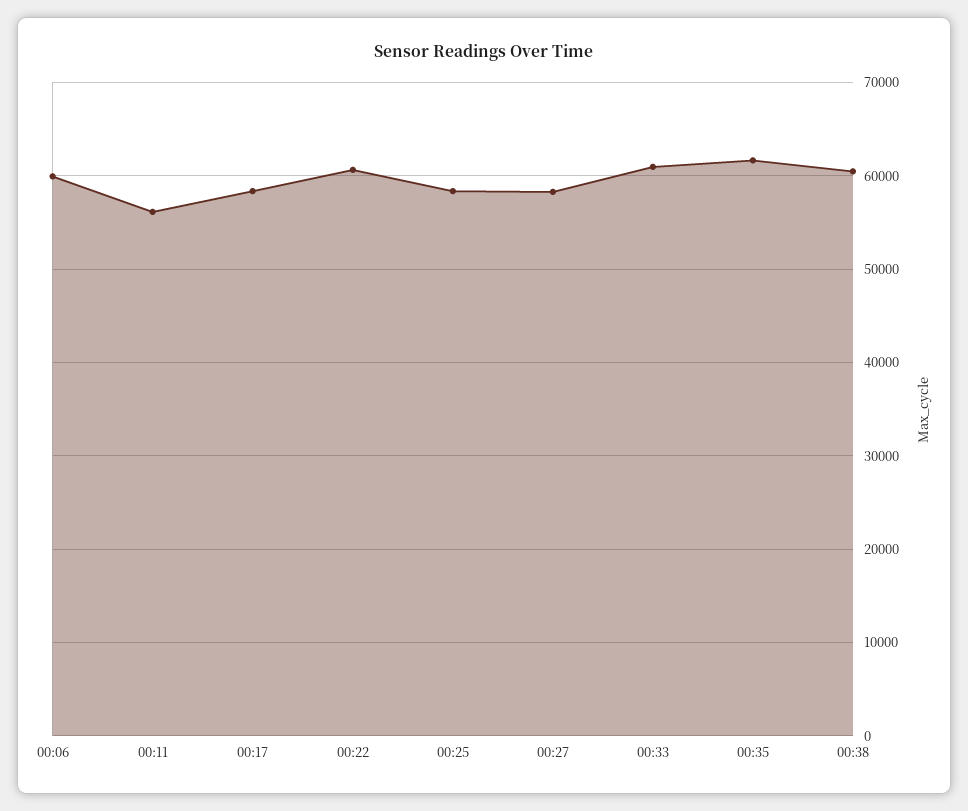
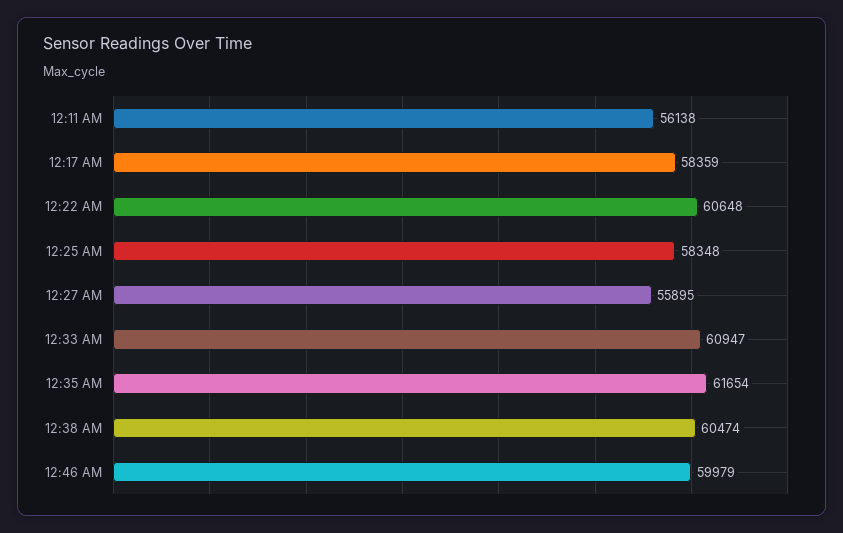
00:06: 60000 -> none
00:27: 58000 -> 55895
12:46 AM: none -> 59979

